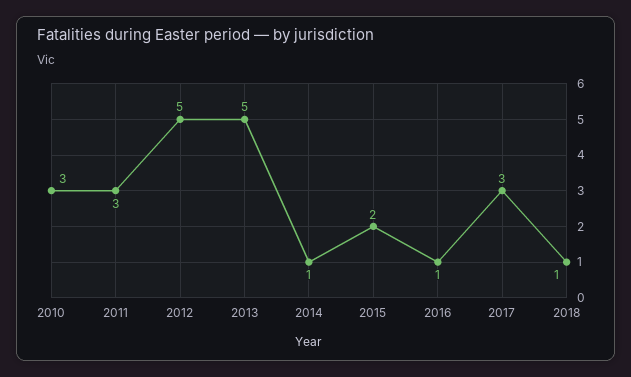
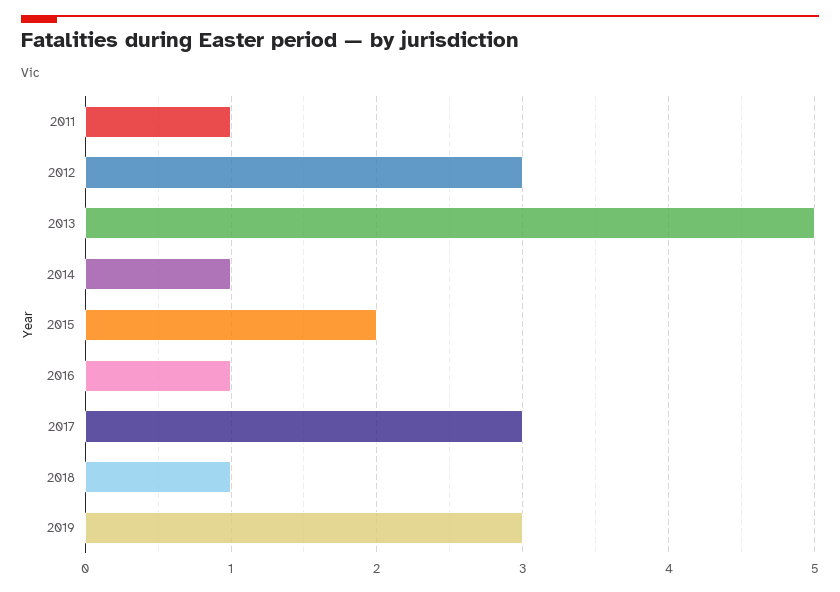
2010: 3 -> none
2011: 3 -> 1
2012: 5 -> 3
2019: none -> 3

